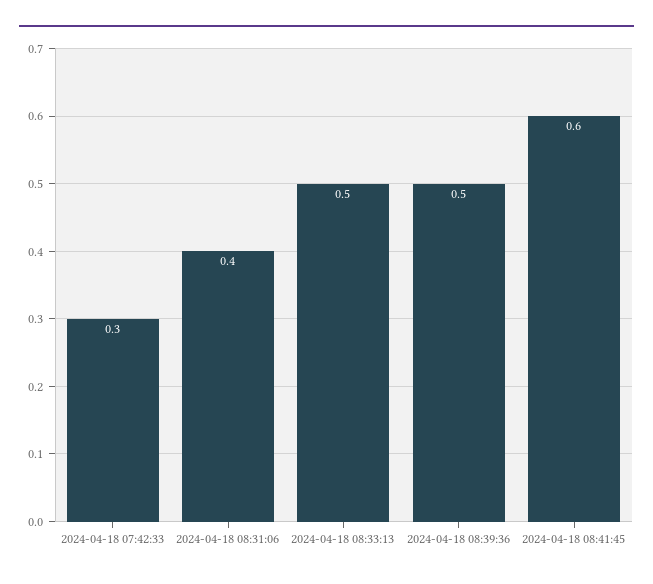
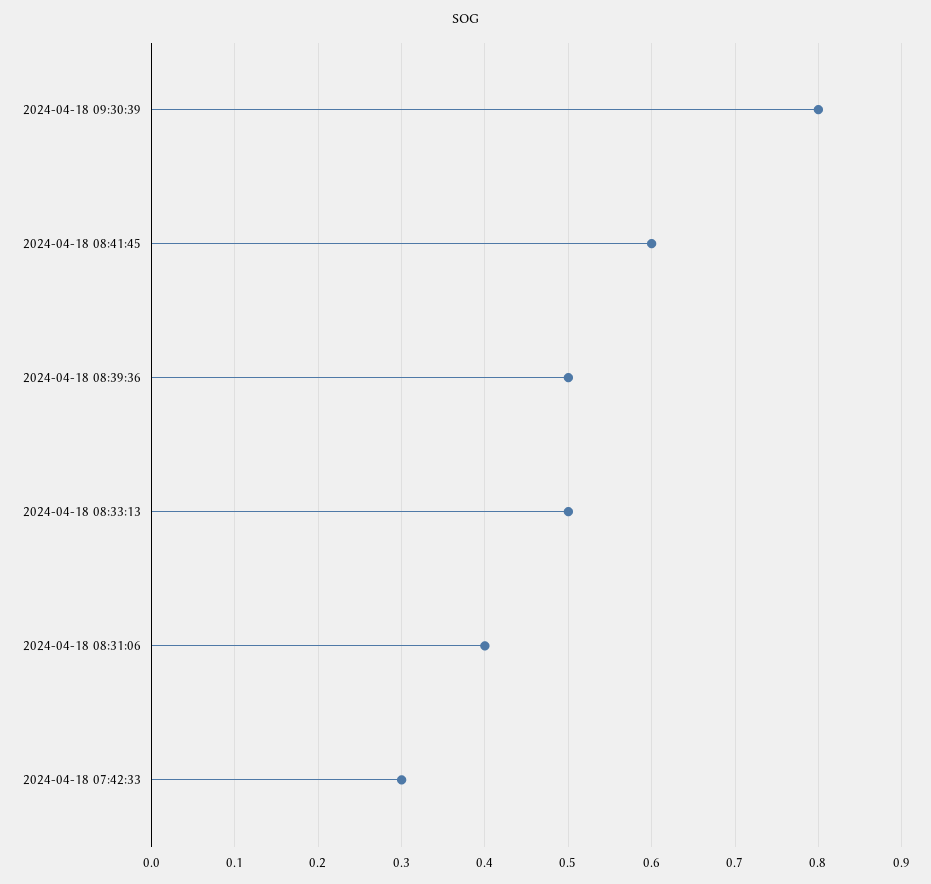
2024-04-18 09:30:39: none -> 0.8

